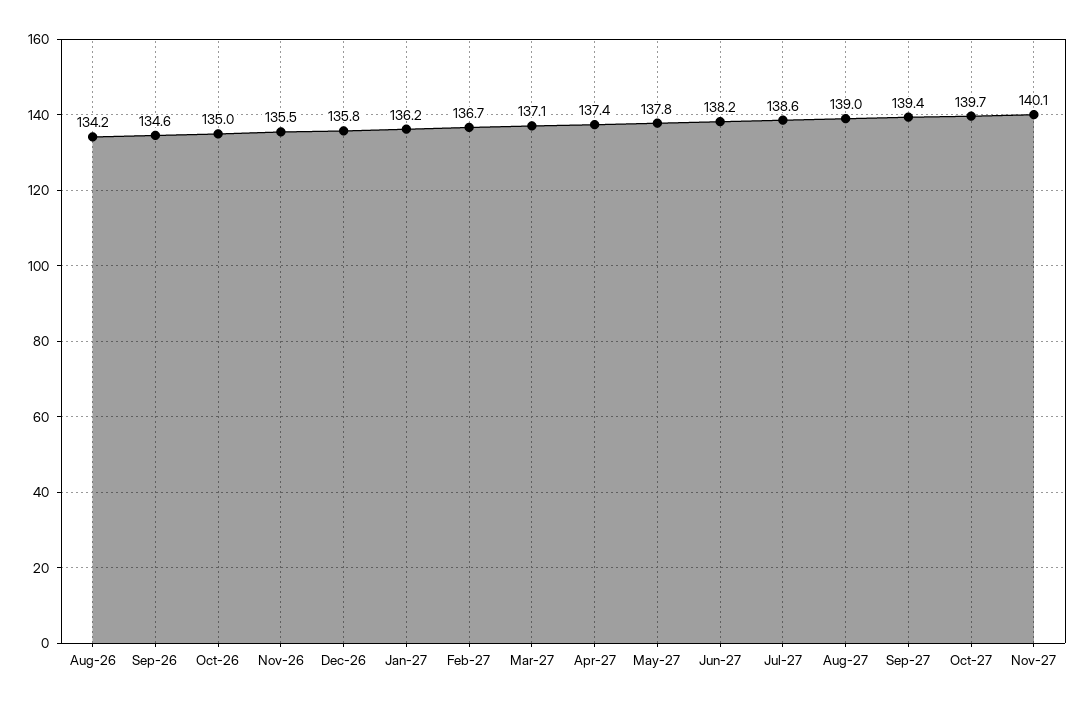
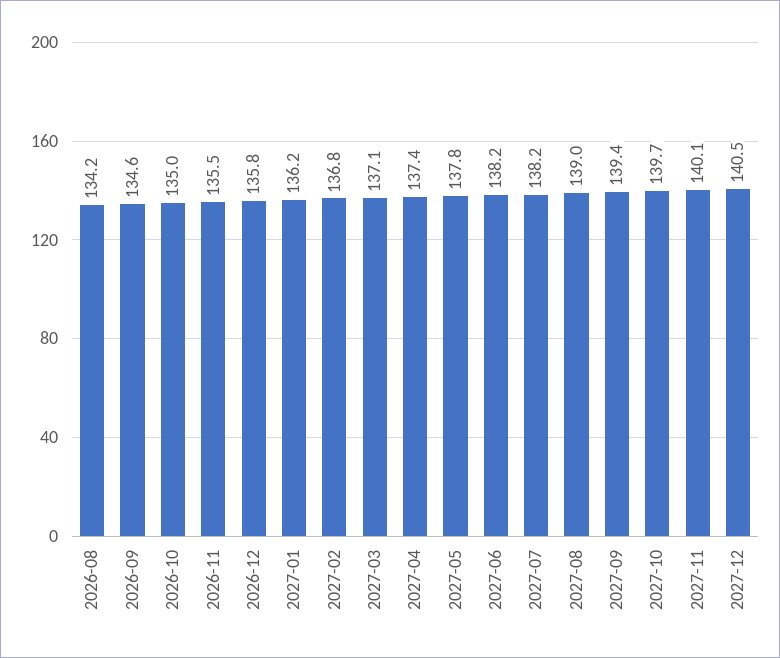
Feb-27: 136.7 -> 136.8
Jul-27: 138.6 -> 138.2
2027-12: none -> 140.5

